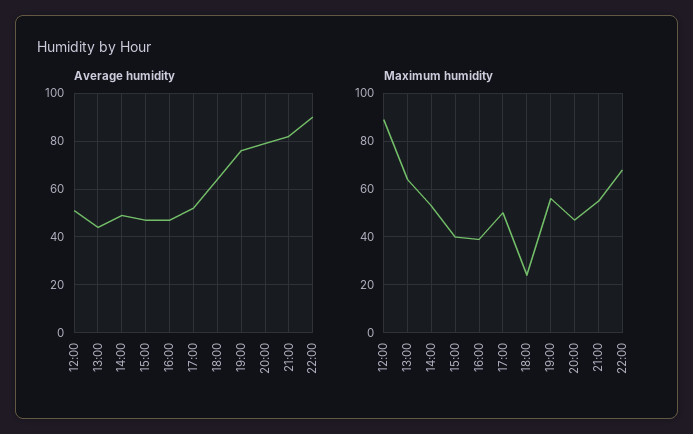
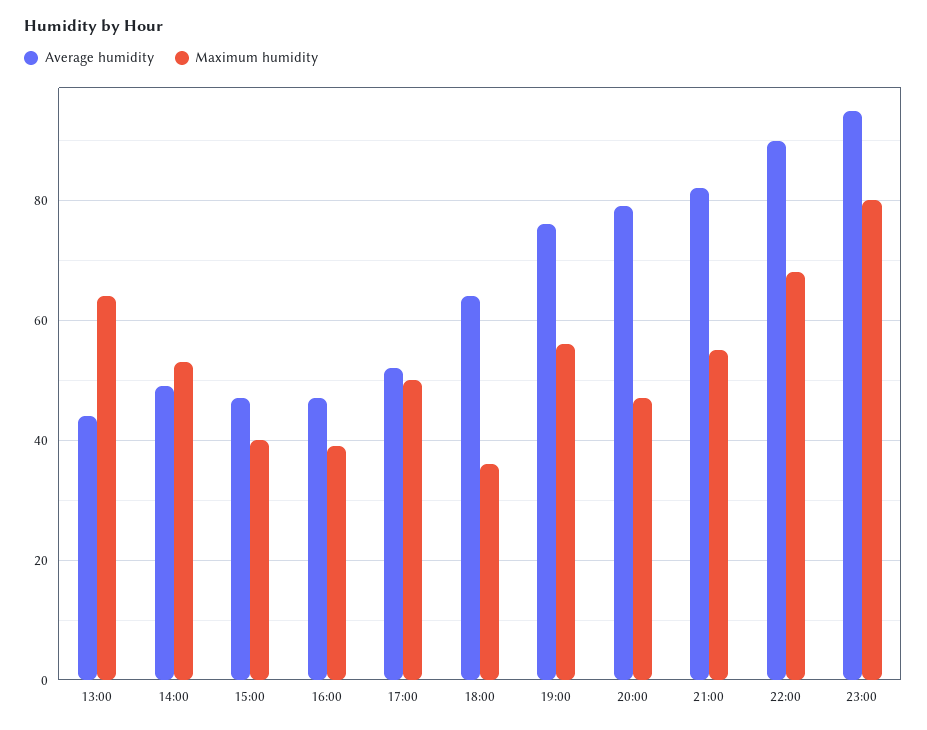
Average humidity, 12:00: 50 -> none
Maximum humidity, 12:00: 90 -> none
Maximum humidity, 18:00: 25 -> 35
Average humidity, 23:00: none -> 95
Maximum humidity, 23:00: none -> 80

